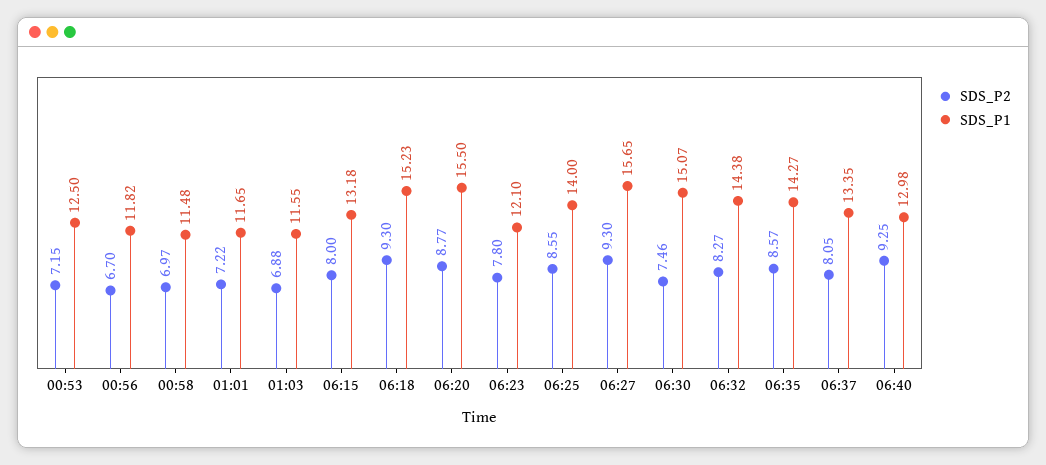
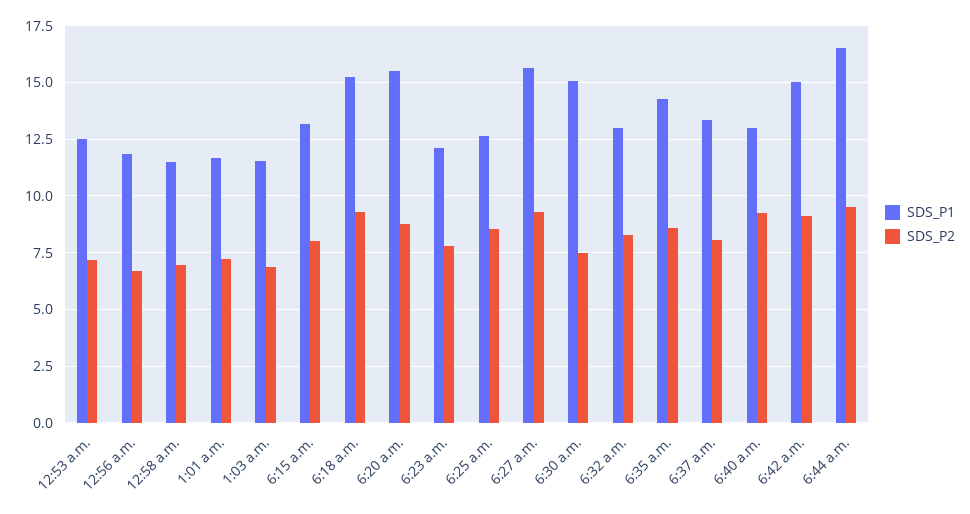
SDS_P1, 06:25: 14 -> 12.5
SDS_P1, 06:32: 14.38 -> 13
SDS_P1, 6:42 a.m.: none -> 15
SDS_P2, 6:42 a.m.: none -> 9
SDS_P1, 6:44 a.m.: none -> 16.5
SDS_P2, 6:44 a.m.: none -> 9.5

